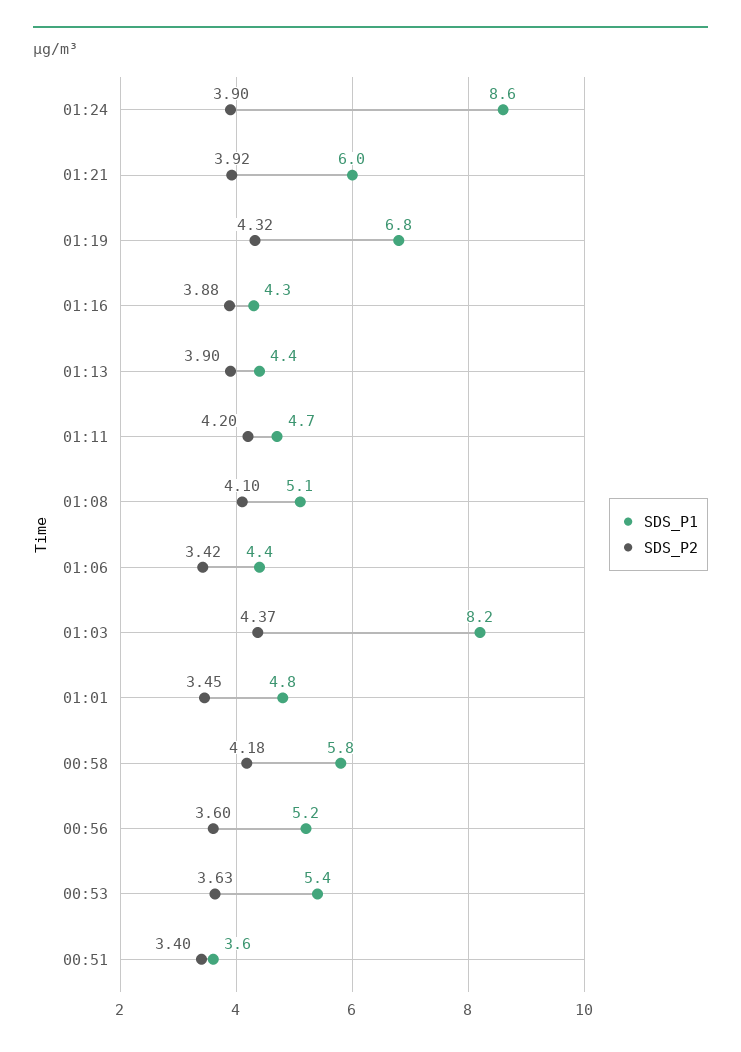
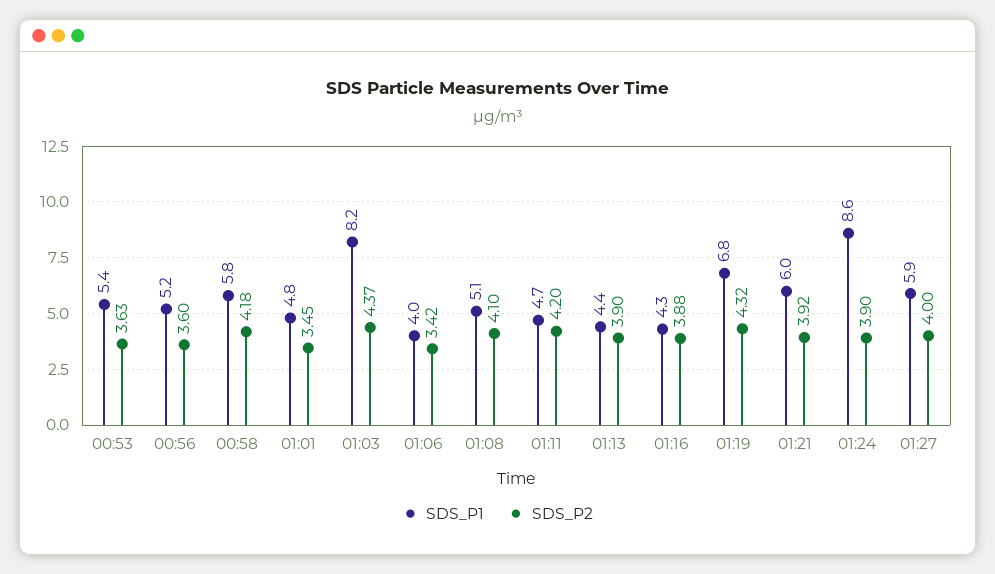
SDS_P1, 01:06: 4.4 -> 4
SDS_P1, 00:51: 3.6 -> none
SDS_P2, 00:51: 3.4 -> none
SDS_P1, 01:27: none -> 5.9
SDS_P2, 01:27: none -> 4

